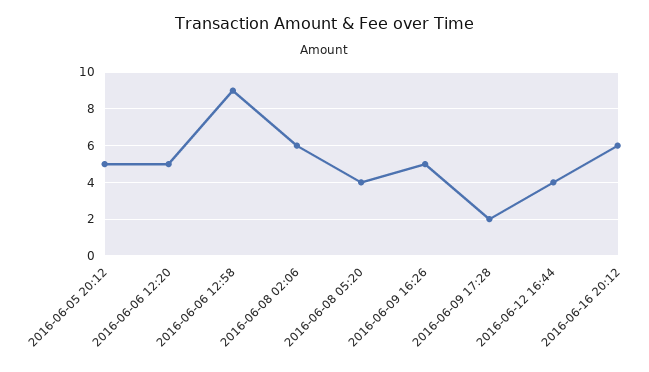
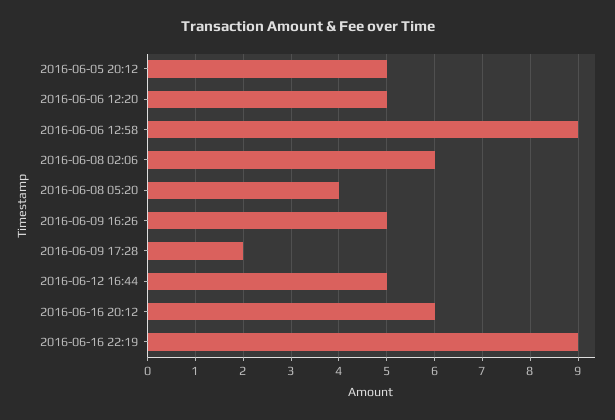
2016-06-12 16:44: 4 -> 5
2016-06-16 22:19: none -> 9

